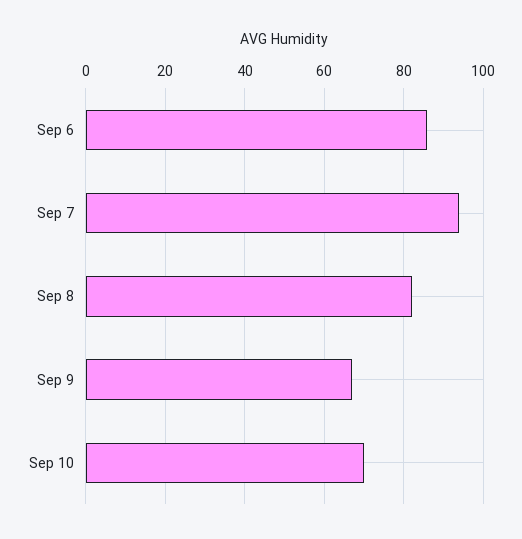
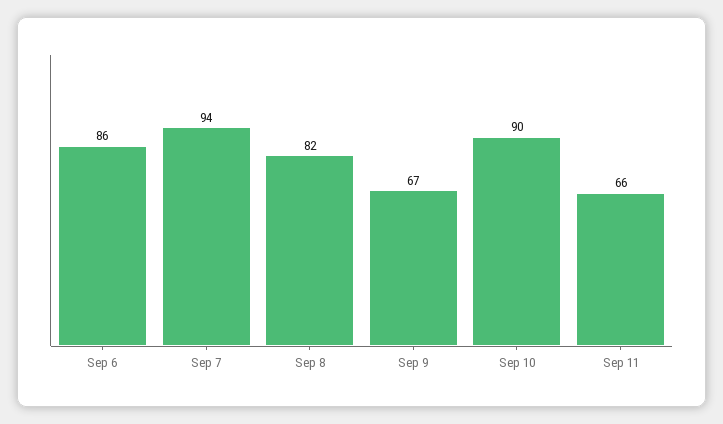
Sep 10: 70 -> 90
Sep 11: none -> 66

